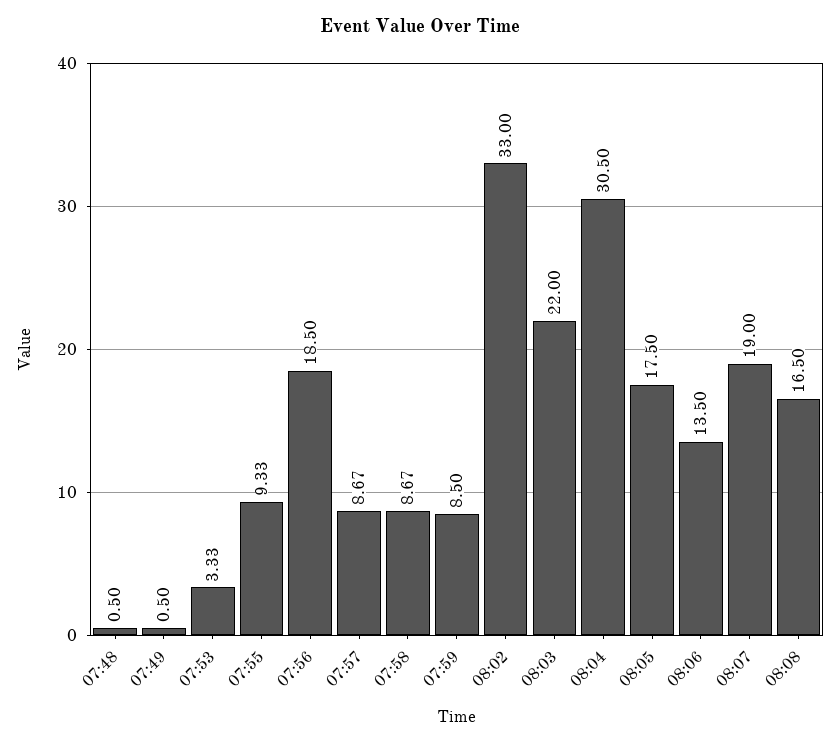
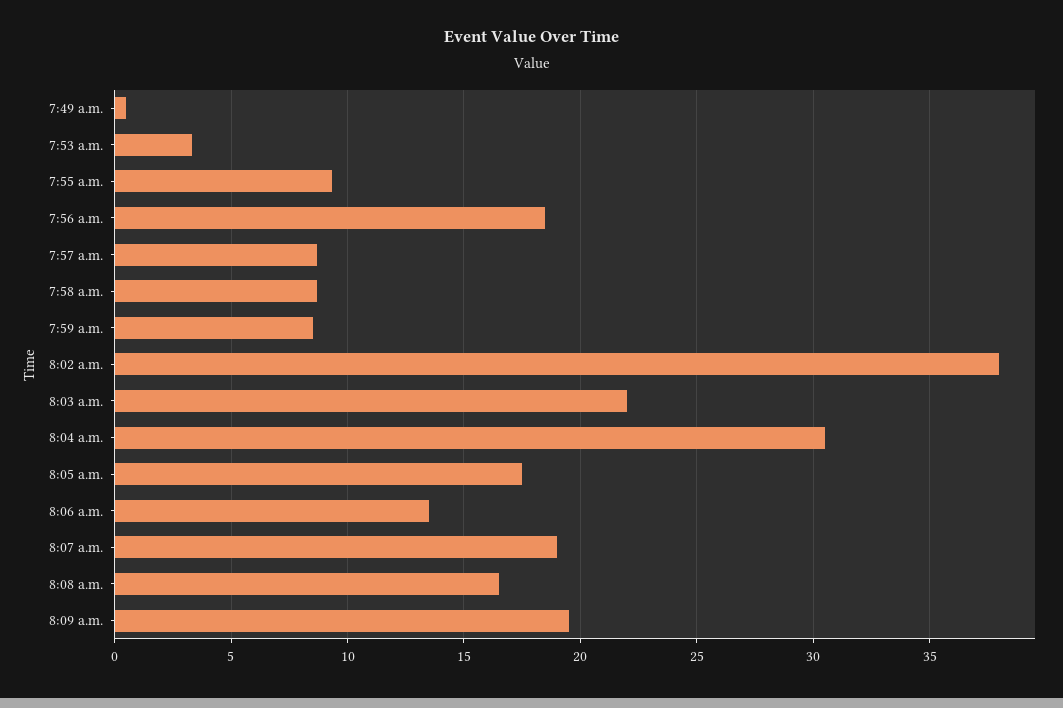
07:48: 0.5 -> none
08:02: 33 -> 38
8:09 a.m.: none -> 19.5

